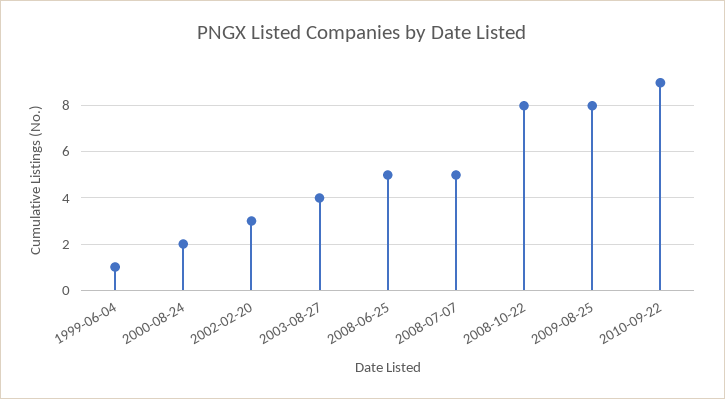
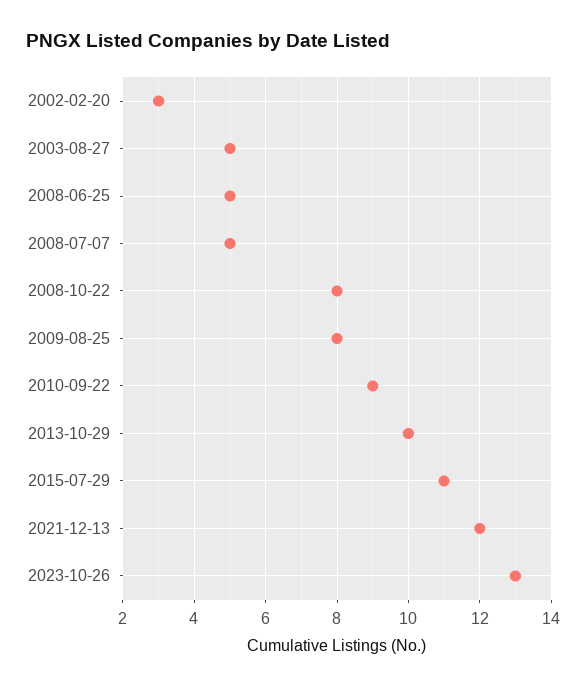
1999-06-04: 1 -> none
2000-08-24: 2 -> none
2003-08-27: 4 -> 5
2013-10-29: none -> 10
2015-07-29: none -> 11
2021-12-13: none -> 12
2023-10-26: none -> 13

